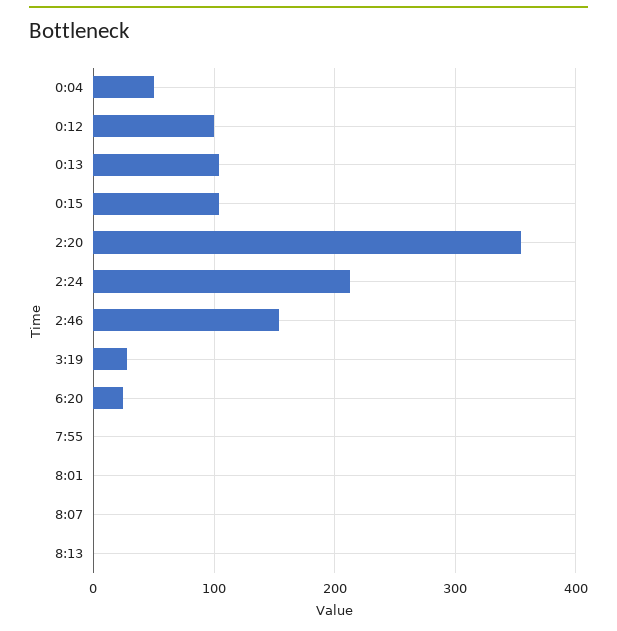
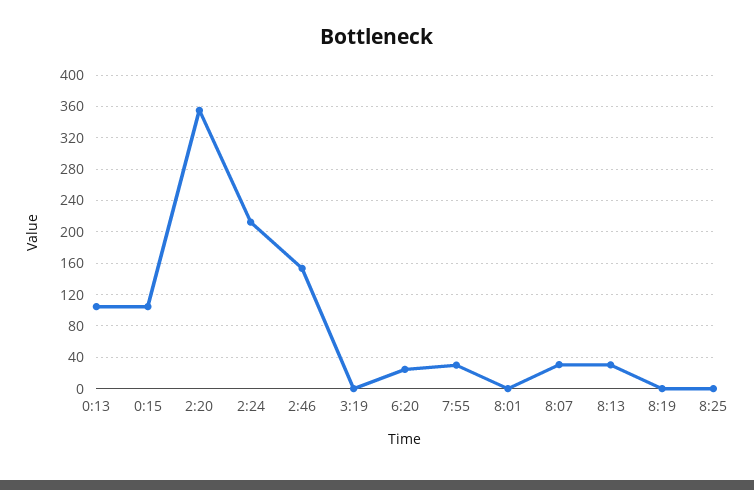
0:04: 50 -> none
0:12: 100 -> none
3:19: 30 -> 0
7:55: 0 -> 30
8:07: 0 -> 30
8:13: 0 -> 30
8:19: none -> 0
8:25: none -> 0

